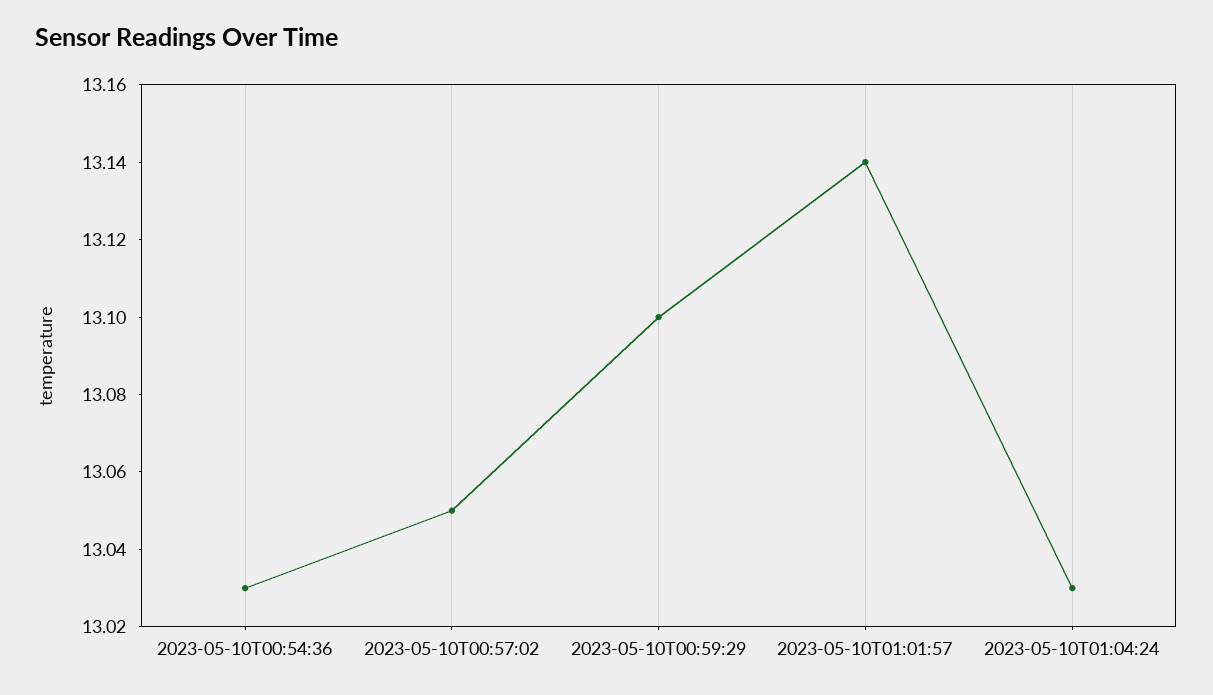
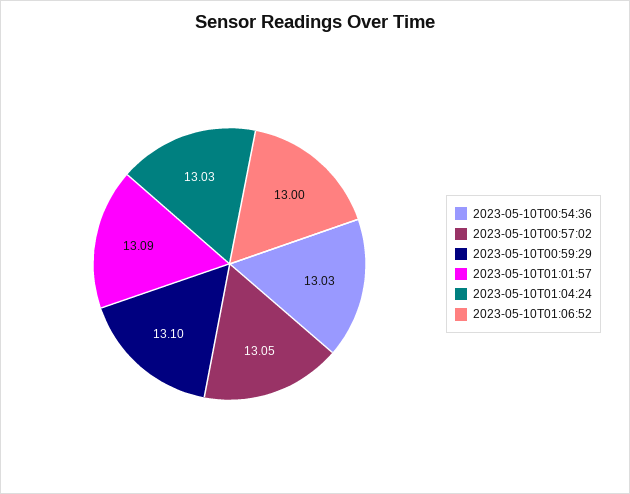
2023-05-10T01:01:57: 13.14 -> 13.09
2023-05-10T01:06:52: none -> 13

